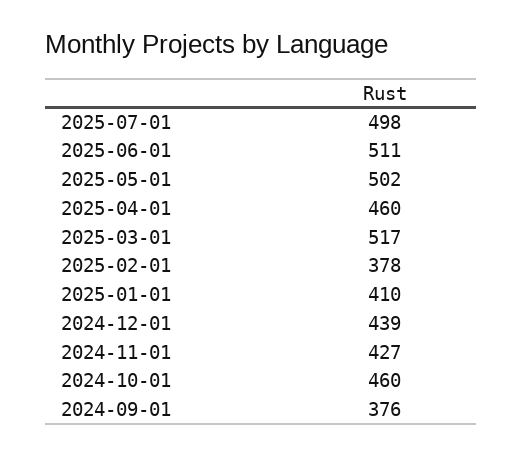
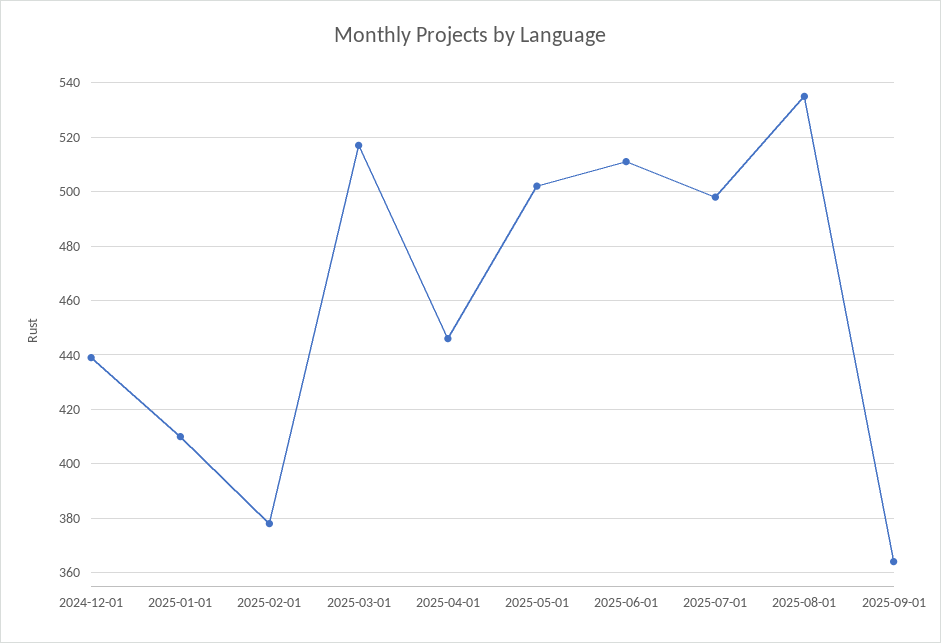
2025-04-01: 460 -> 445
2024-11-01: 427 -> none
2024-10-01: 460 -> none
2024-09-01: 376 -> none
2025-08-01: none -> 535
2025-09-01: none -> 365

